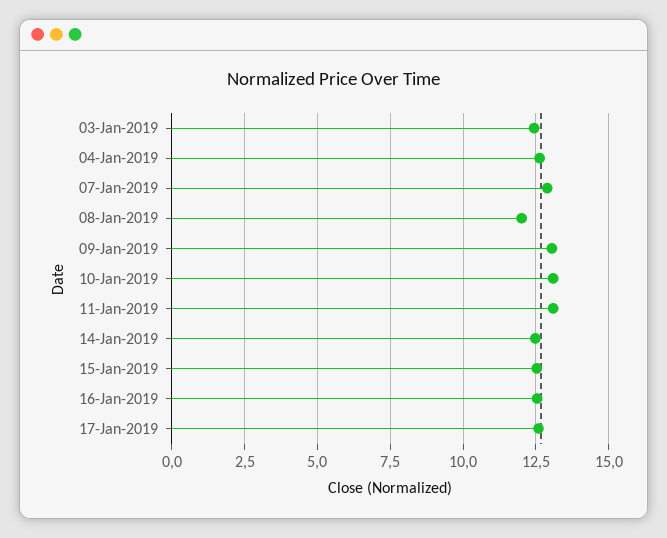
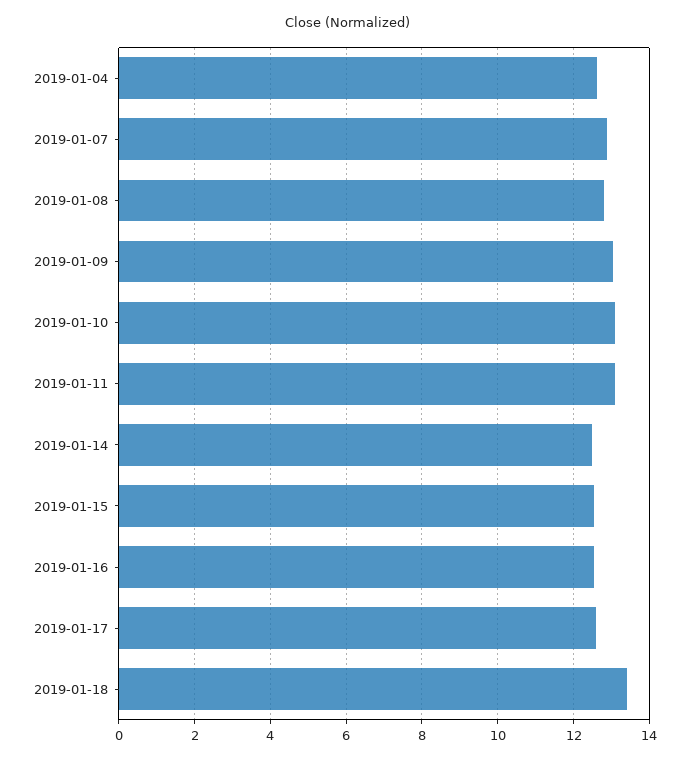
03-Jan-2019: 12.5 -> none
08-Jan-2019: 12 -> 12.8
2019-01-18: none -> 13.4

